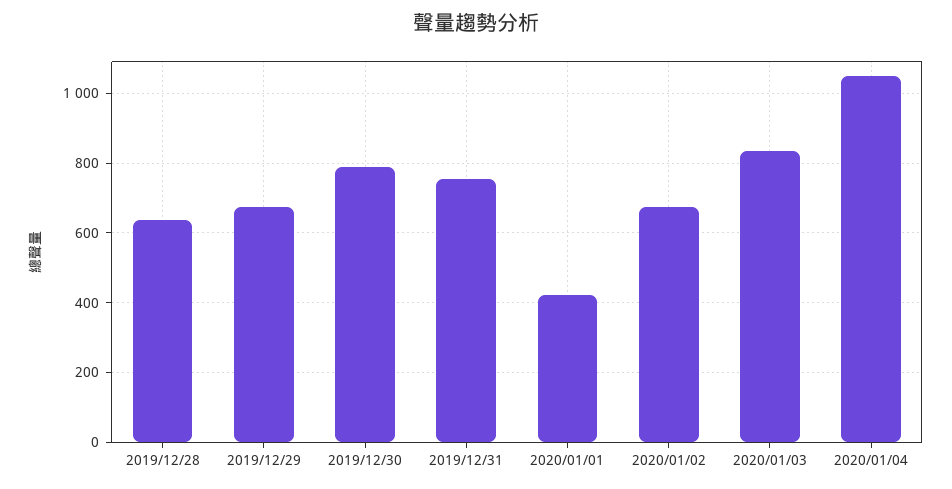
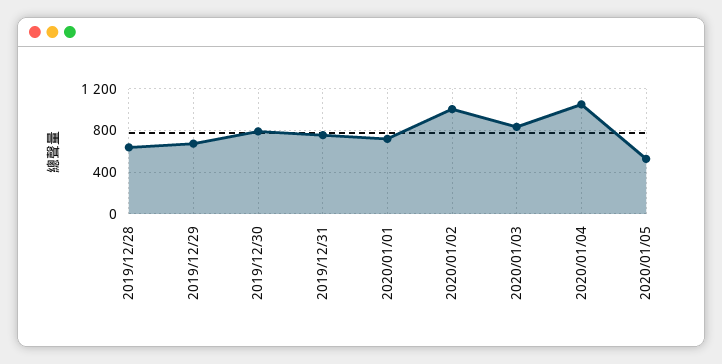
2020/01/01: 420 -> 700
2020/01/02: 680 -> 1000
2020/01/05: none -> 500

